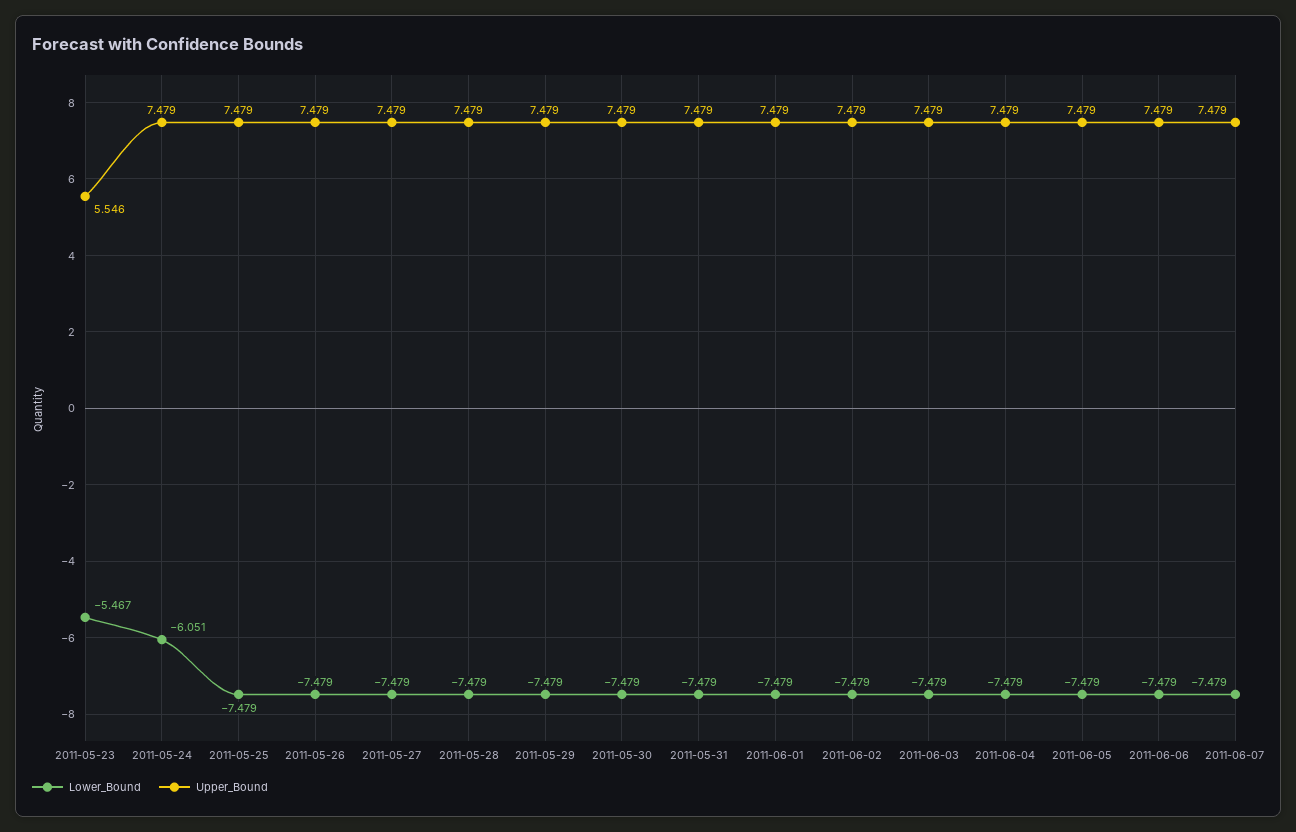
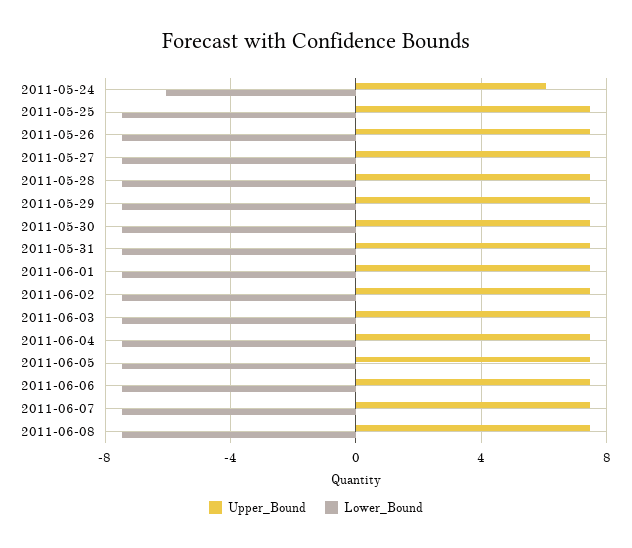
Lower_Bound, 2011-05-23: -5.467 -> none
Upper_Bound, 2011-05-23: 5.546 -> none
Upper_Bound, 2011-05-24: 7.479 -> 6
Upper_Bound, 2011-06-08: none -> 7.5
Lower_Bound, 2011-06-08: none -> -7.5

